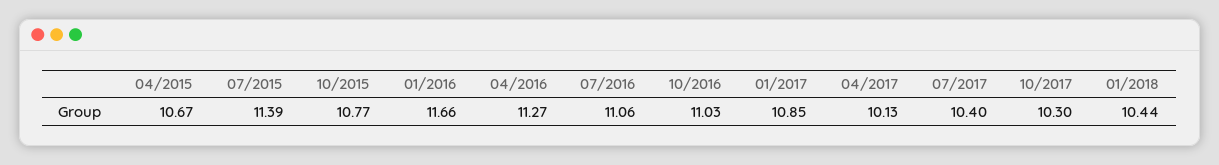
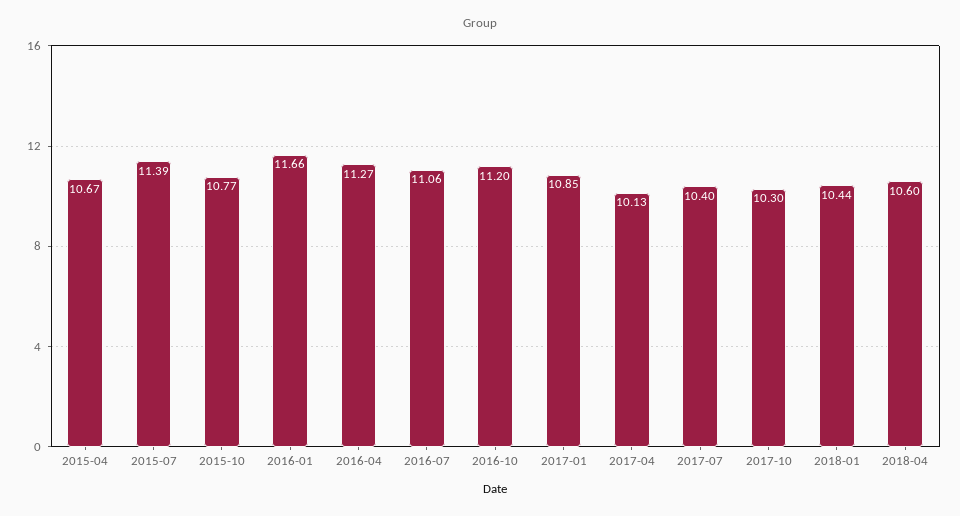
10/2016: 11.03 -> 11.2
2018-04: none -> 10.6

